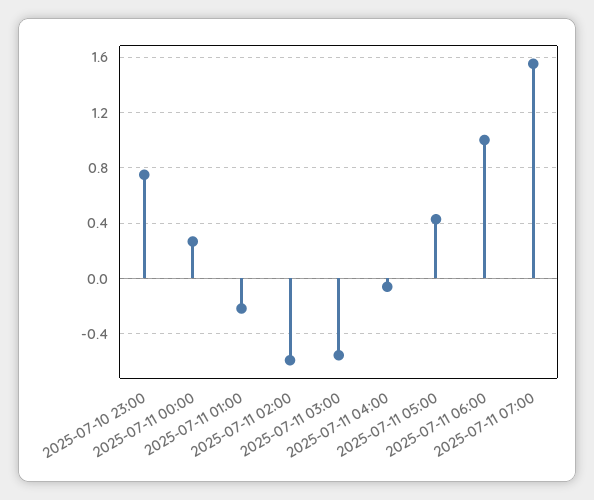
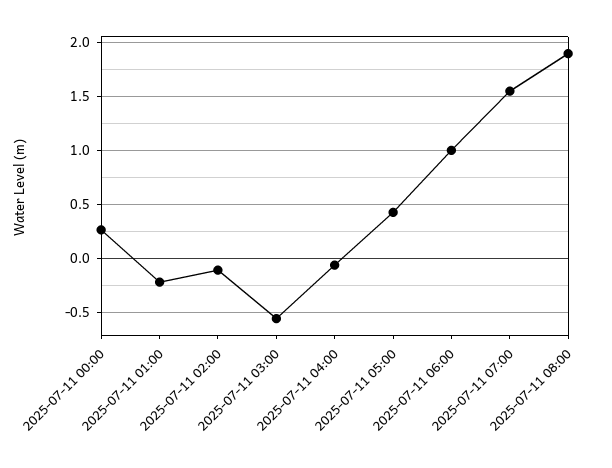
2025-07-10 23:00: 0.75 -> none
2025-07-11 02:00: -0.6 -> -0.1
2025-07-11 08:00: none -> 1.9

